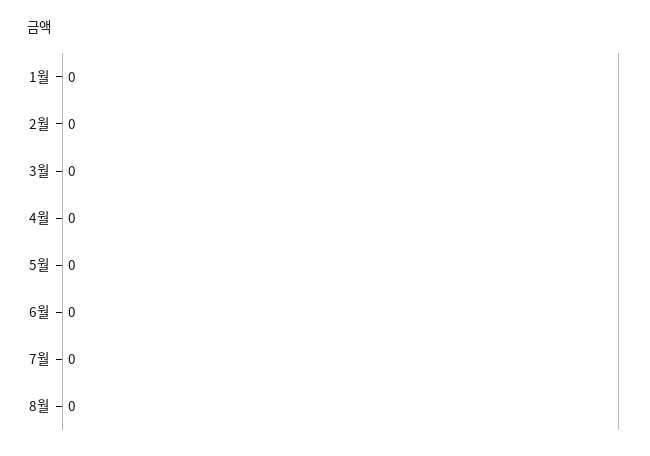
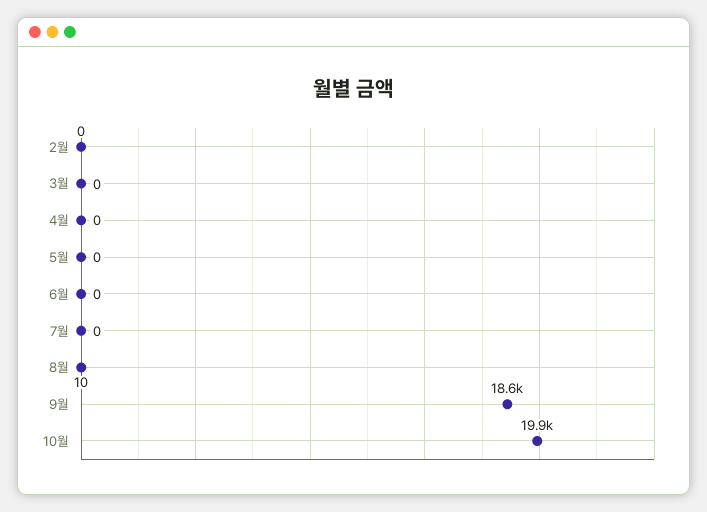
1월: 0 -> none
8월: 0 -> 10
9월: none -> 18600
10월: none -> 19900

